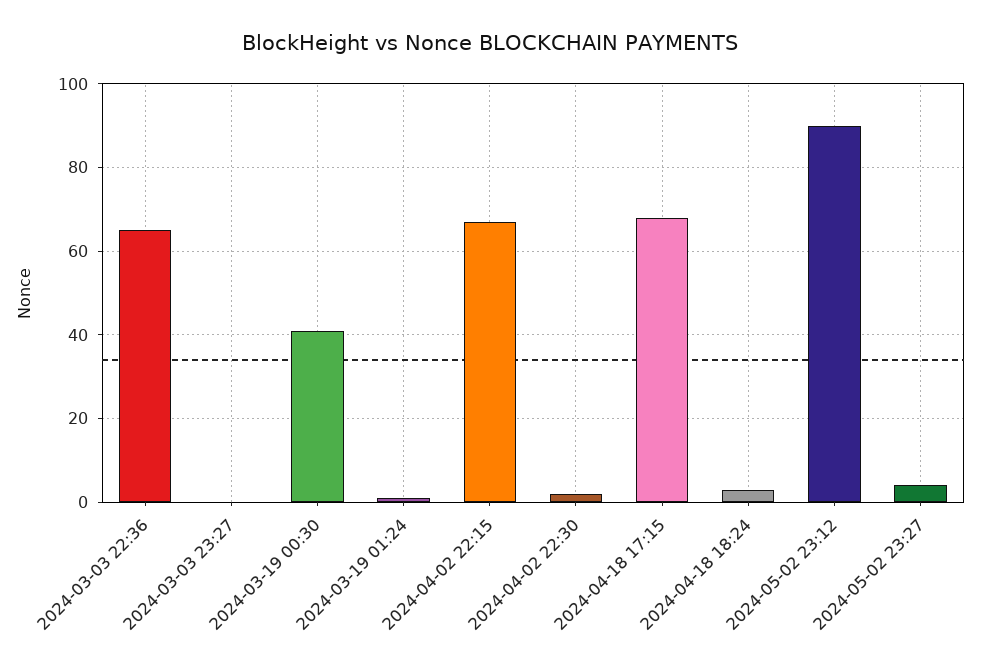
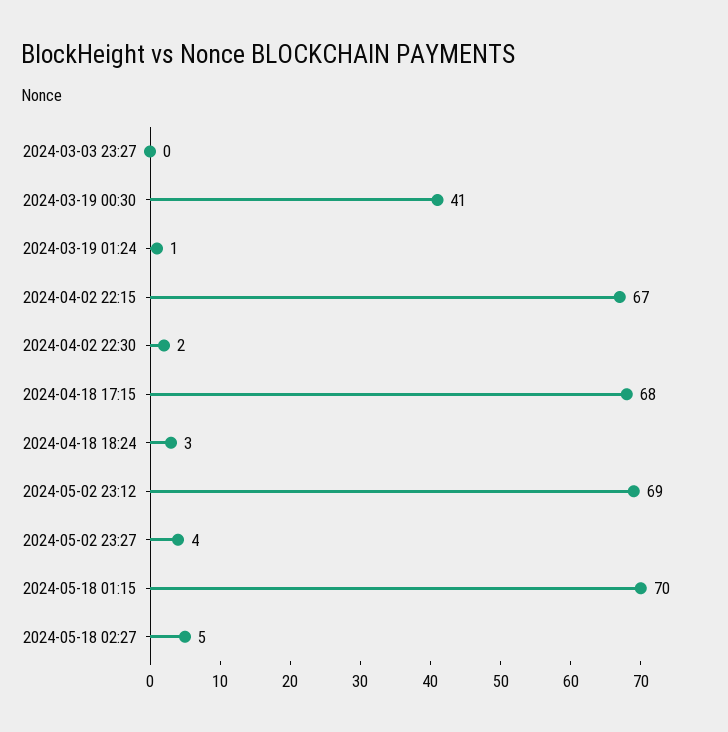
2024-03-03 22:36: 65 -> none
2024-05-02 23:12: 90 -> 69
2024-05-18 01:15: none -> 70
2024-05-18 02:27: none -> 5

